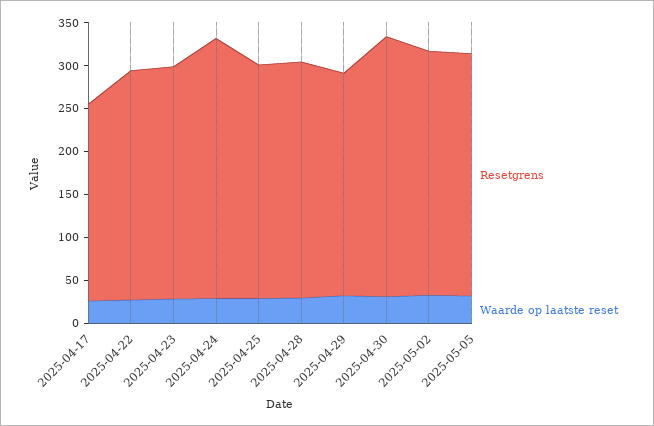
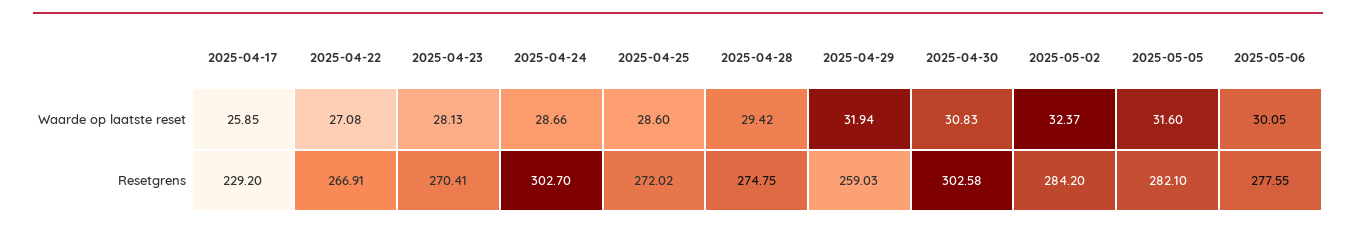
Waarde op laatste reset, 2025-05-06: none -> 30.05
Resetgrens, 2025-05-06: none -> 277.55

